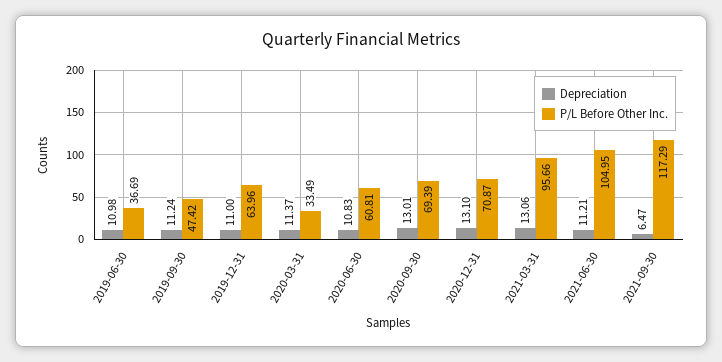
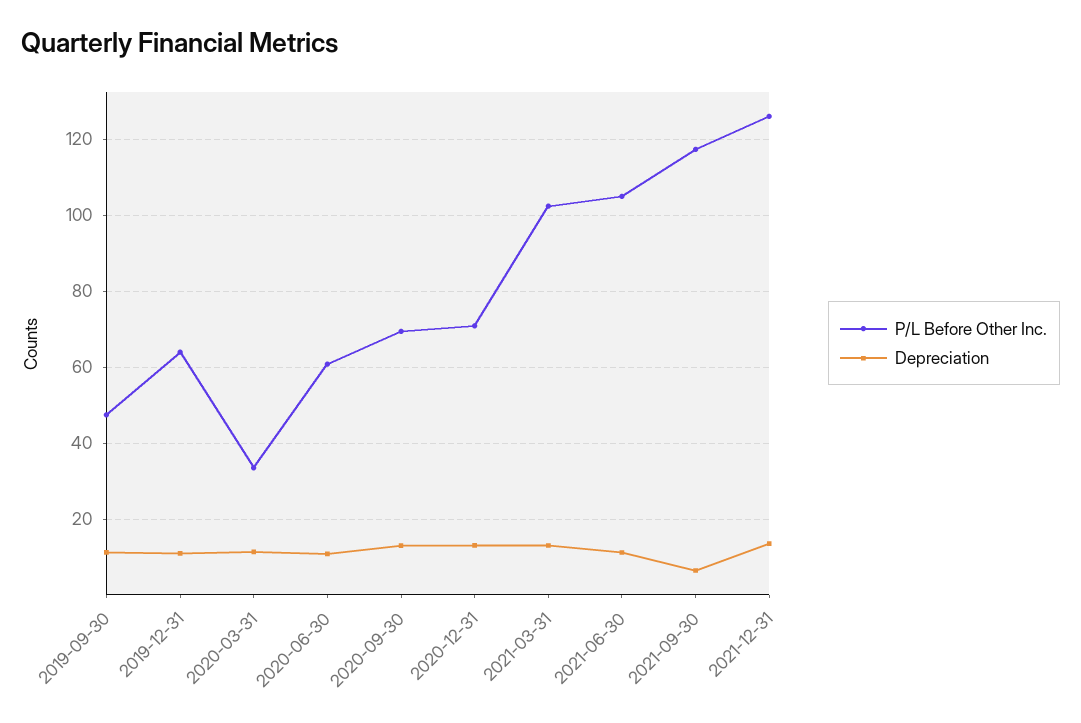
Depreciation, 2019-06-30: 10.98 -> none
P/L Before Other Inc., 2019-06-30: 36.69 -> none
P/L Before Other Inc., 2021-03-31: 95.66 -> 102
P/L Before Other Inc., 2021-12-31: none -> 126
Depreciation, 2021-12-31: none -> 14

